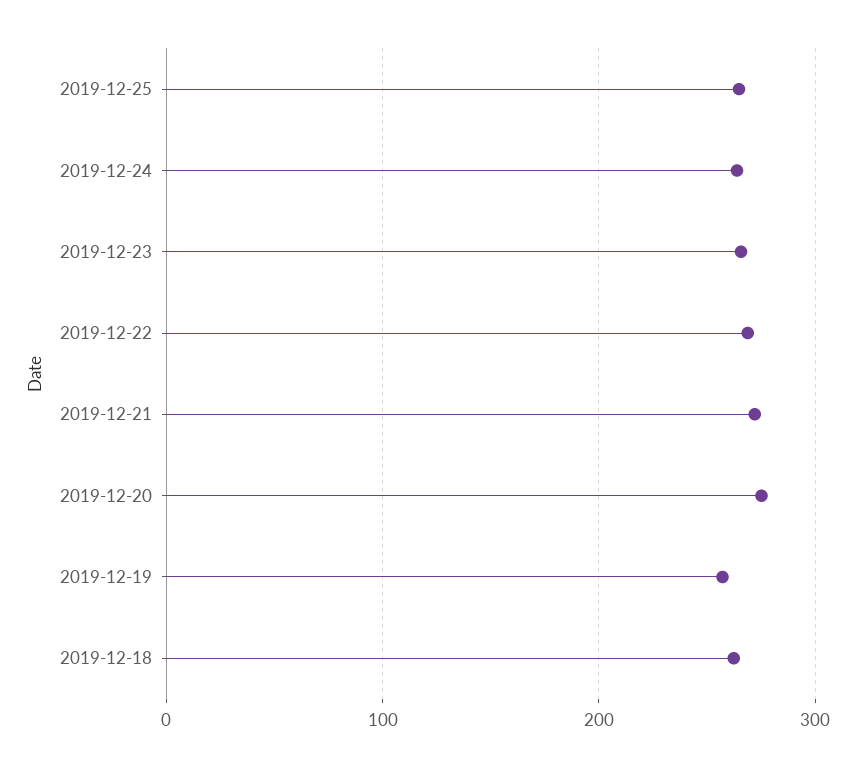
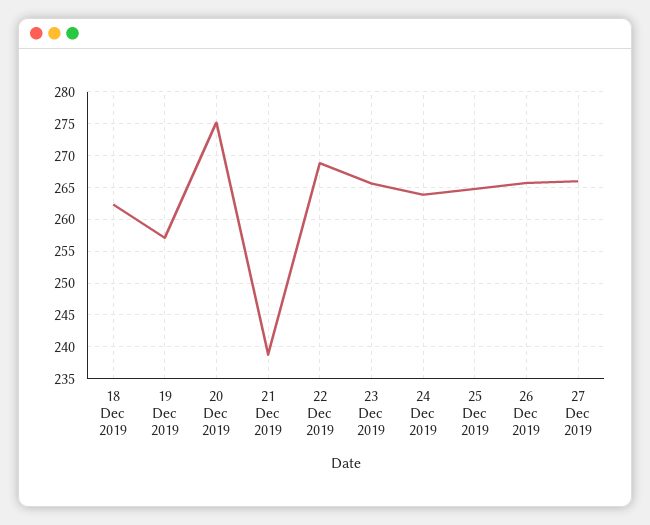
2019-12-21: 270 -> 239
26 Dec 2019: none -> 266
27 Dec 2019: none -> 266

